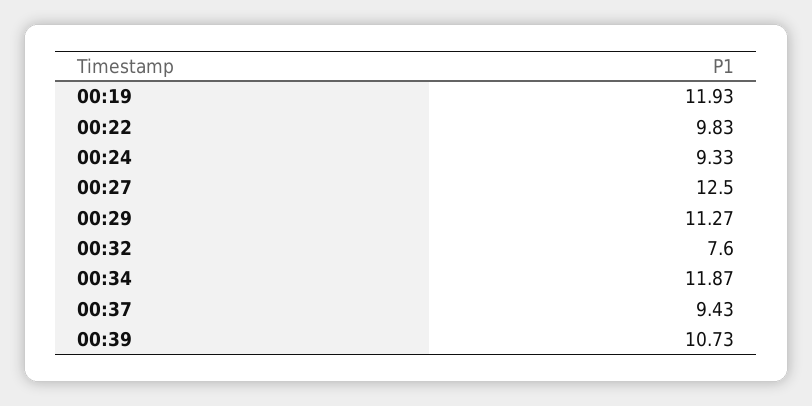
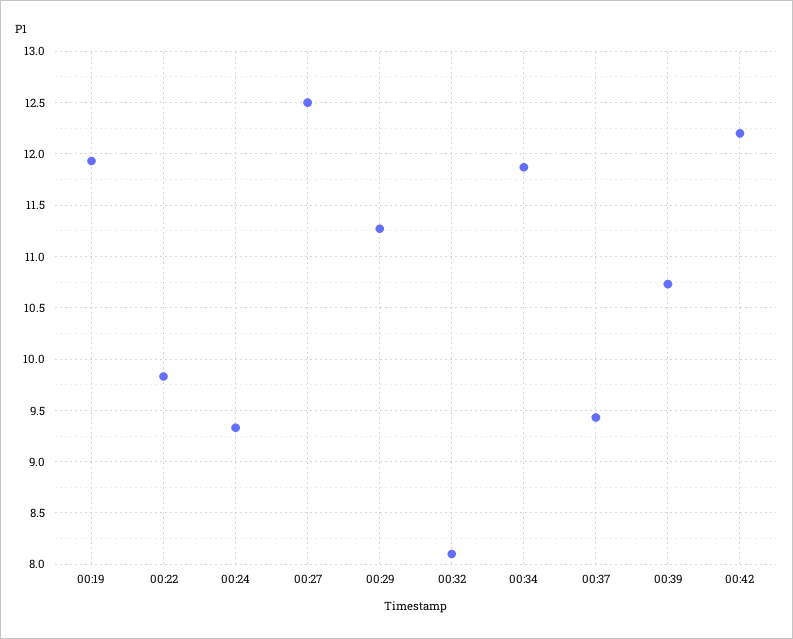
00:32: 7.6 -> 8.1
00:42: none -> 12.2

